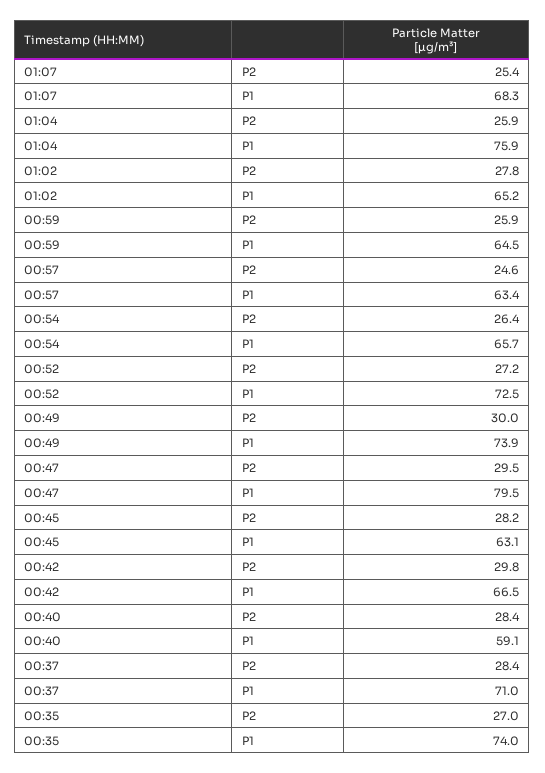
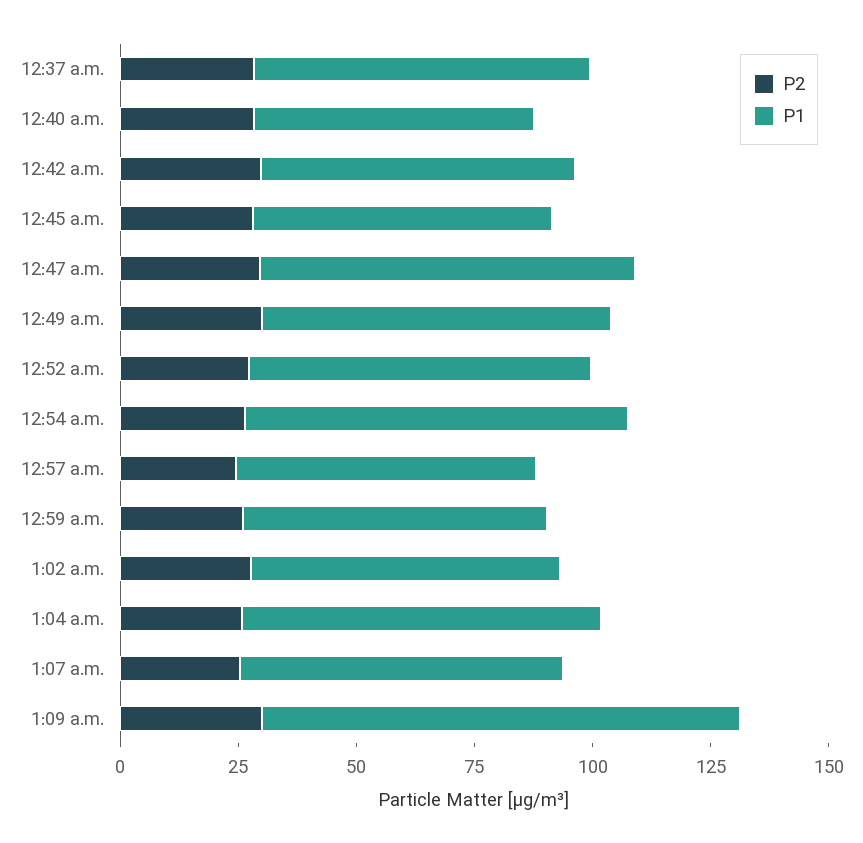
P1, 00:54: 65.7 -> 80
P2, 00:35: 27 -> none
P1, 00:35: 74 -> none
P2, 1:09 a.m.: none -> 30
P1, 1:09 a.m.: none -> 100

